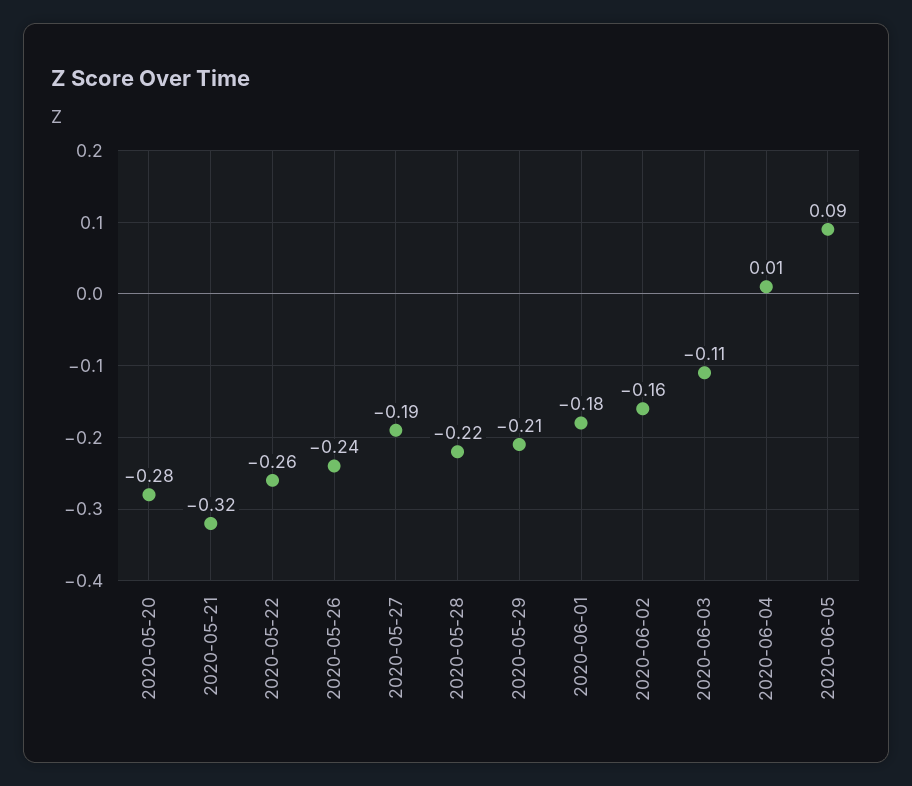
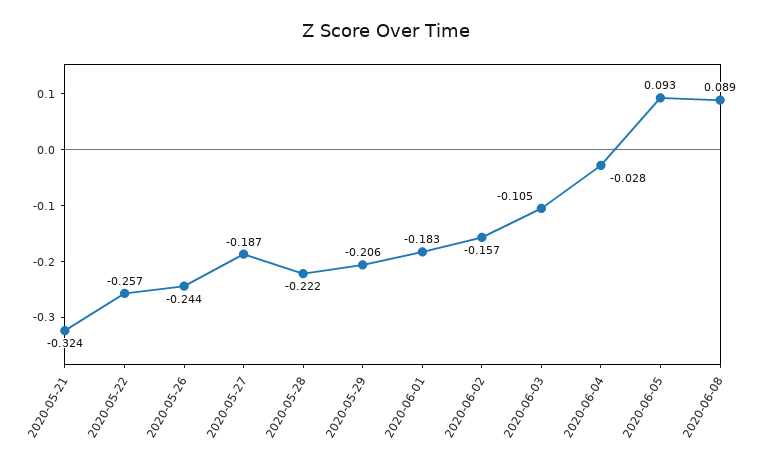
2020-05-20: -0.28 -> none
2020-06-04: 0.01 -> -0.028
2020-06-08: none -> 0.089

